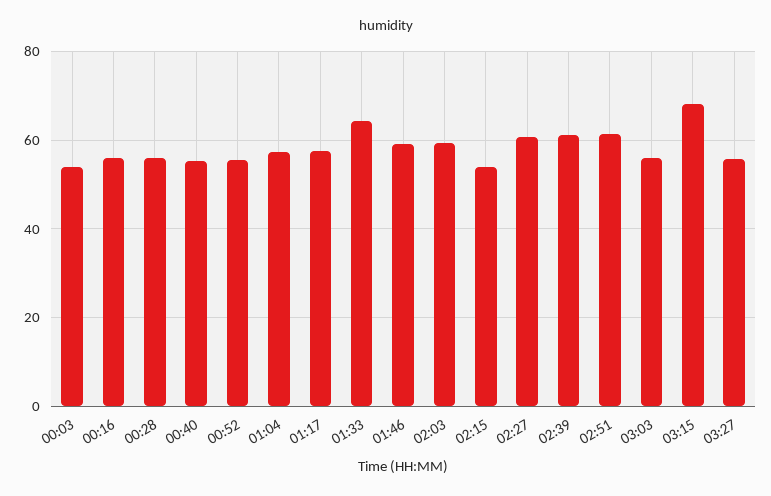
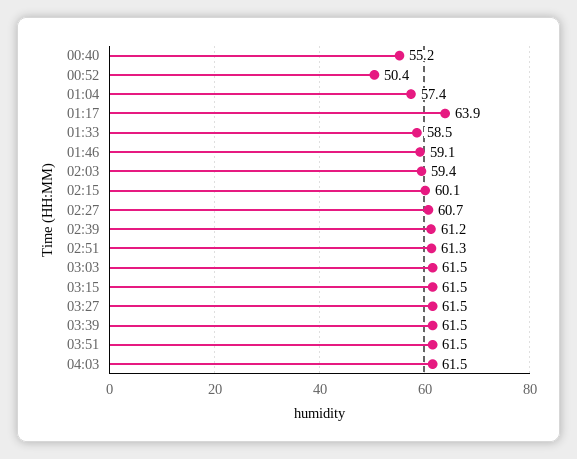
00:03: 54 -> none
00:16: 56 -> none
00:28: 56 -> none
00:52: 56 -> 50.4
01:17: 58 -> 63.9
01:33: 64 -> 58.5
02:15: 54 -> 60.1
03:03: 56 -> 61.5
03:15: 68 -> 61.5
03:27: 56 -> 61.5
03:39: none -> 61.5
03:51: none -> 61.5
04:03: none -> 61.5

